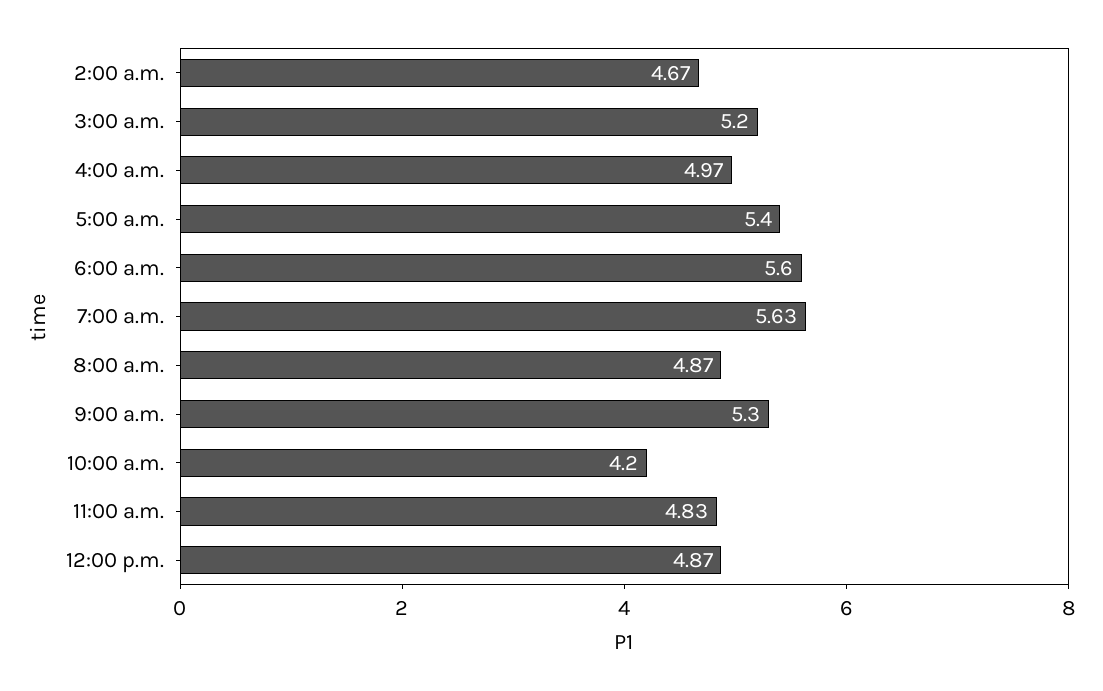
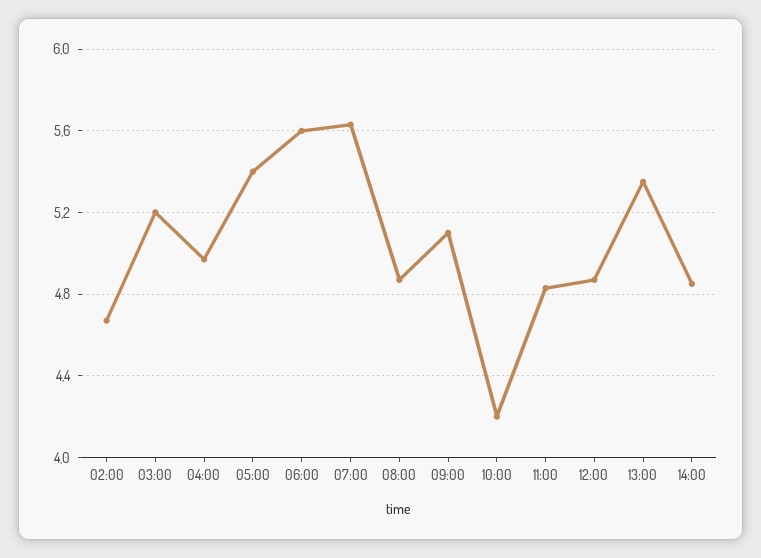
9:00 a.m.: 5.3 -> 5.1
13:00: none -> 5.35
14:00: none -> 4.85

